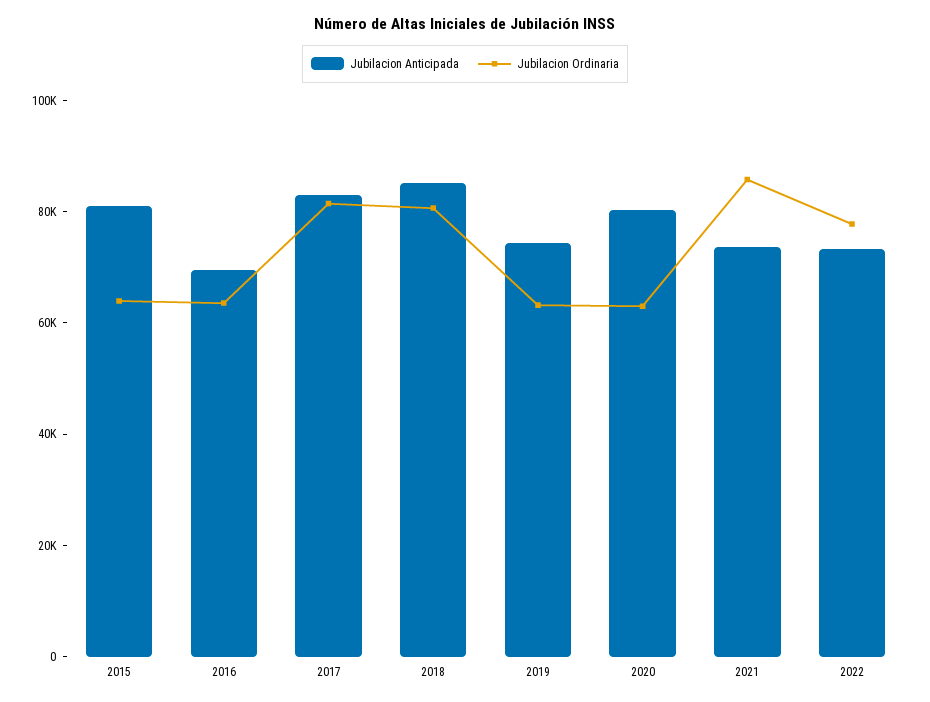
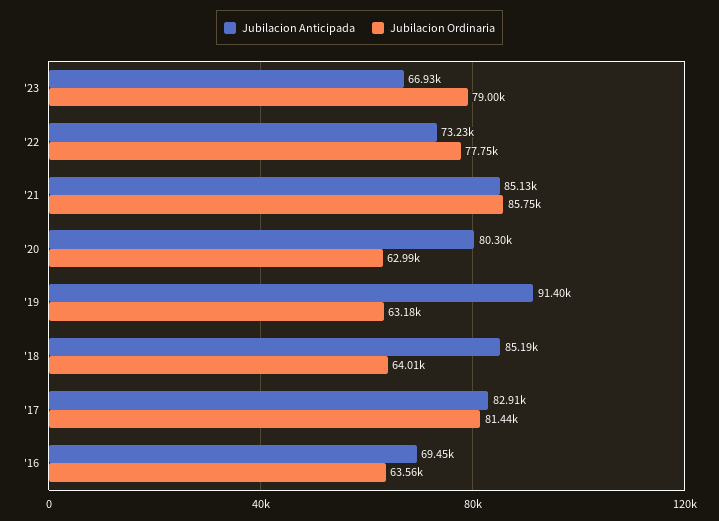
Jubilacion Anticipada, 2015: 80000 -> none
Jubilacion Ordinaria, 2015: 65000 -> none
Jubilacion Ordinaria, 2018: 80000 -> 64010
Jubilacion Anticipada, 2019: 75000 -> 91400
Jubilacion Anticipada, 2021: 75000 -> 85130
Jubilacion Anticipada, '23: none -> 66930
Jubilacion Ordinaria, '23: none -> 79000

